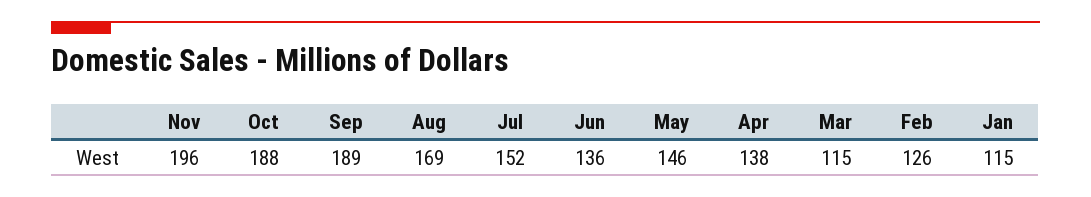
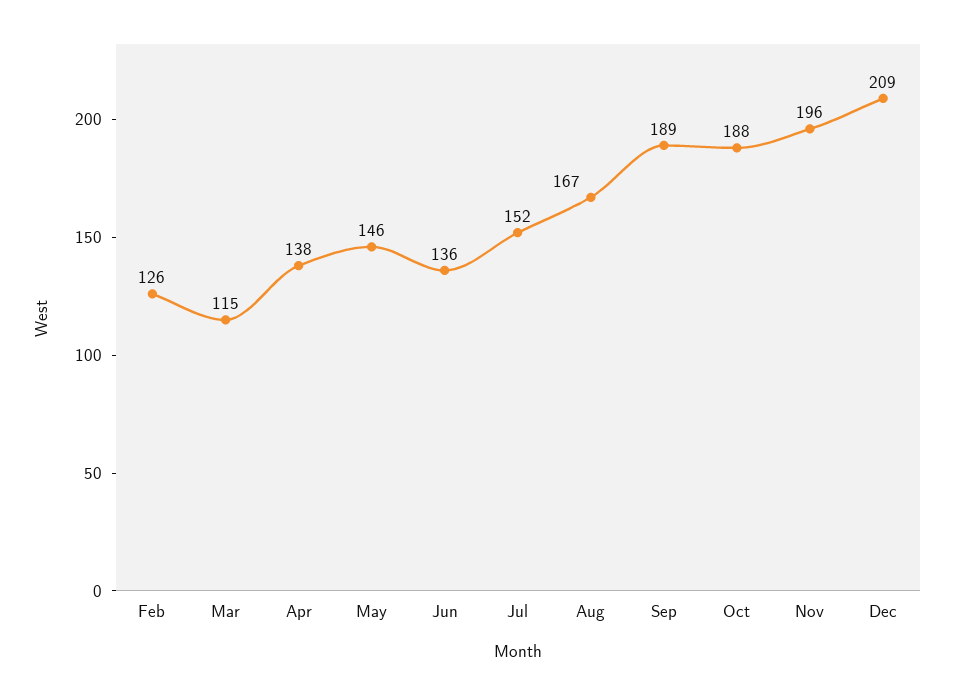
Aug: 169 -> 167
Jan: 115 -> none
Dec: none -> 209

